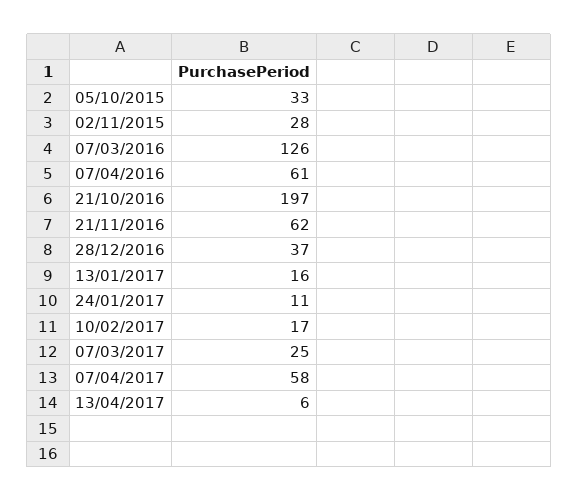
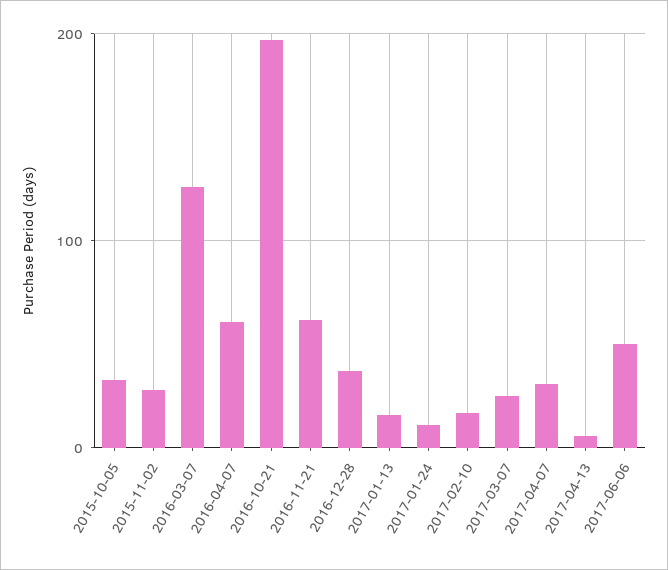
07/04/2017: 58 -> 30
2017-06-06: none -> 50

